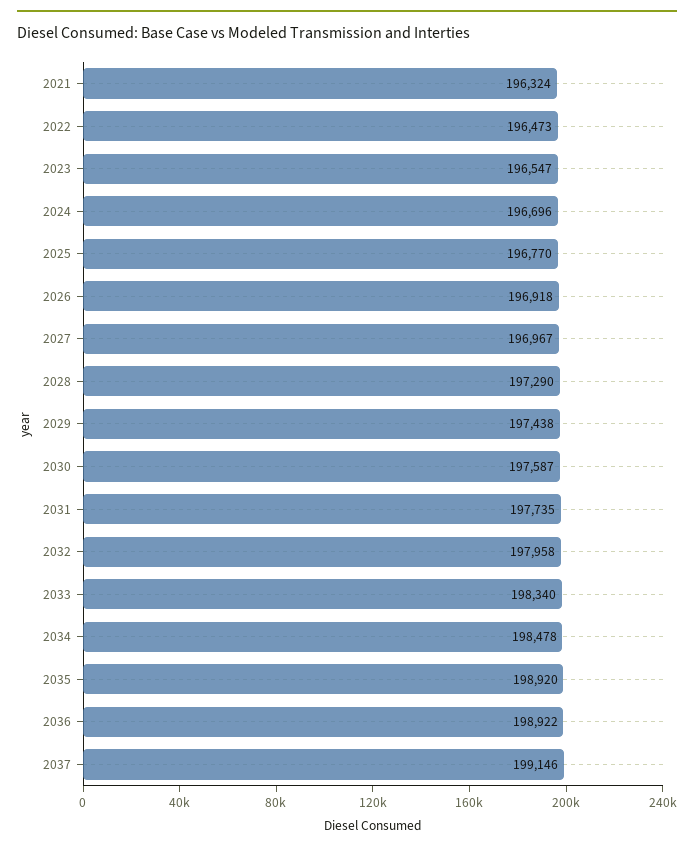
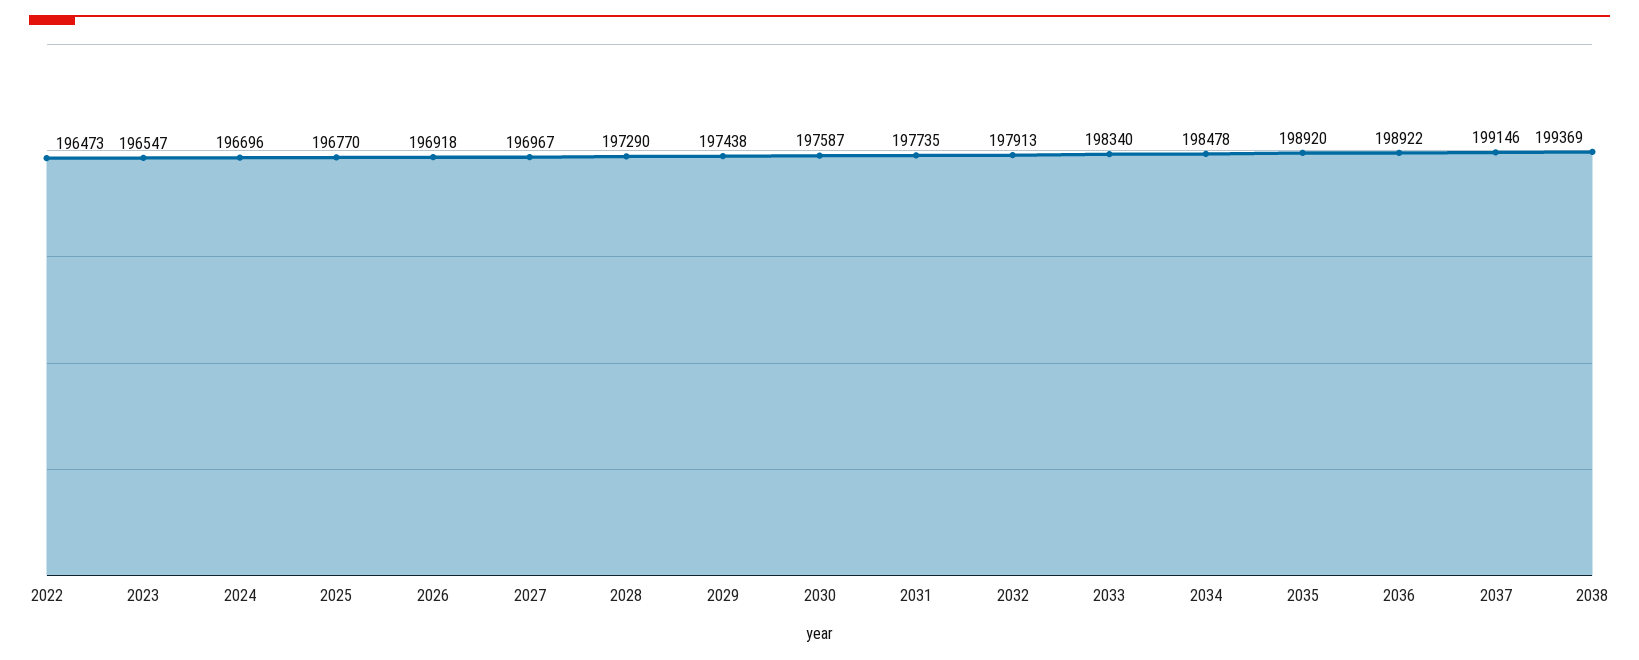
2021: 196324 -> none
2032: 197958 -> 197913
2038: none -> 199369

